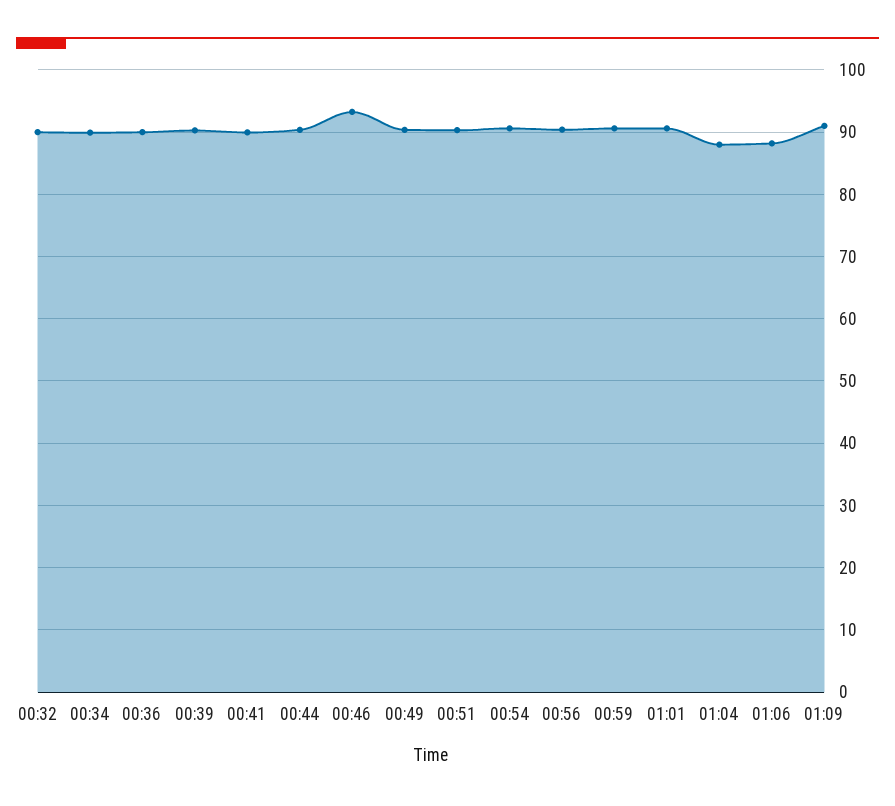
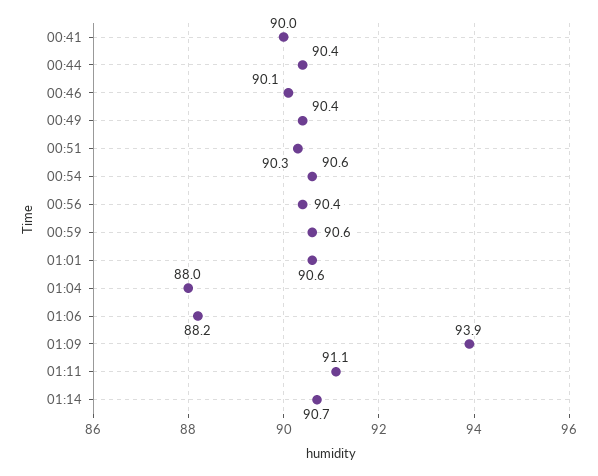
00:32: 90 -> none
00:34: 90 -> none
00:36: 90 -> none
00:39: 90 -> none
00:46: 93 -> 90.1
01:09: 91 -> 93.9
01:11: none -> 91.1
01:14: none -> 90.7

